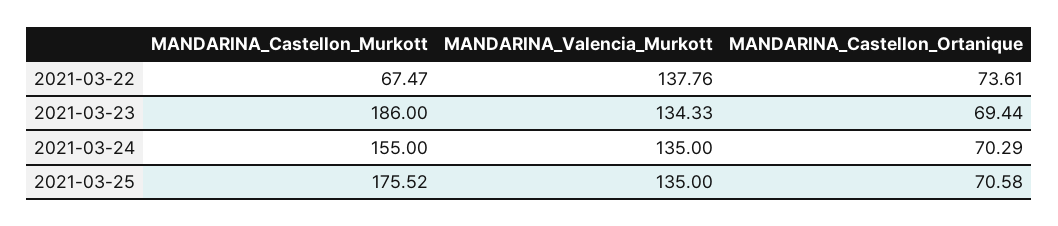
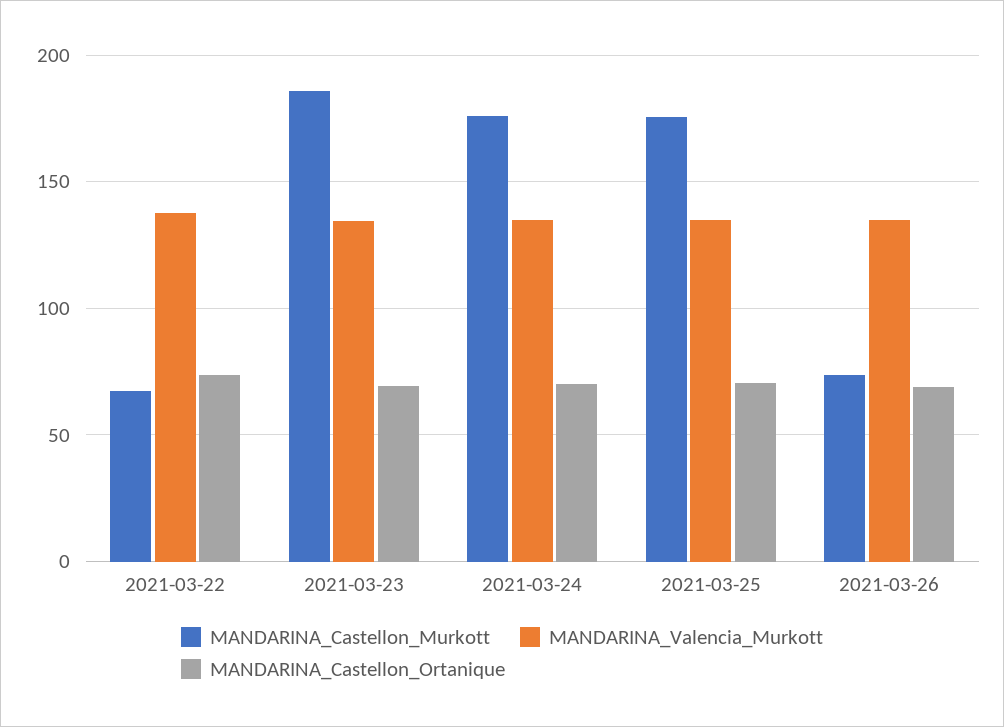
MANDARINA_Castellon_Murkott, 2021-03-24: 155 -> 175
MANDARINA_Castellon_Murkott, 2021-03-26: none -> 75
MANDARINA_Valencia_Murkott, 2021-03-26: none -> 135
MANDARINA_Castellon_Ortanique, 2021-03-26: none -> 70

